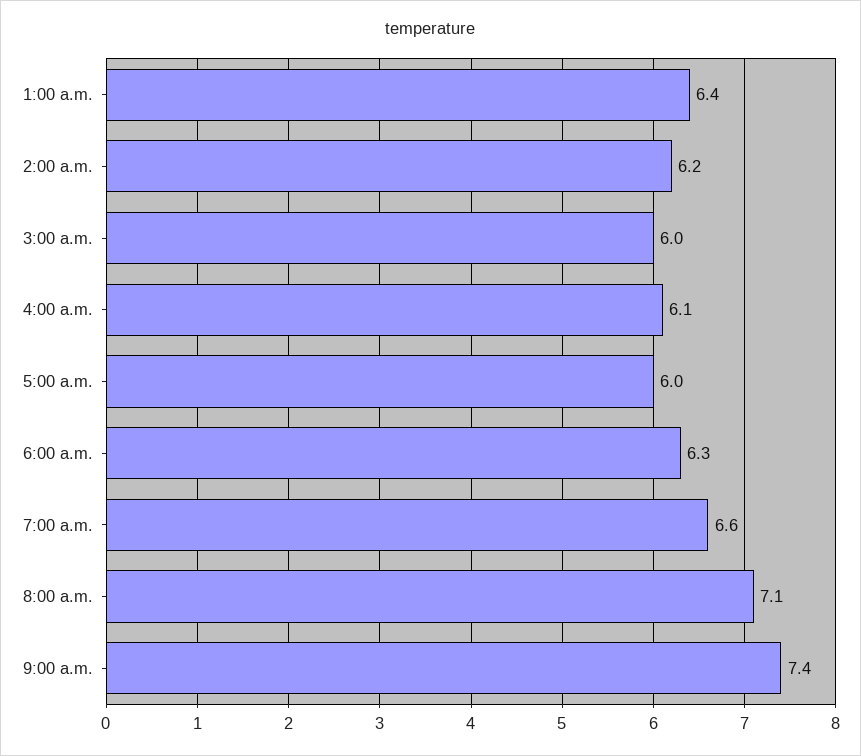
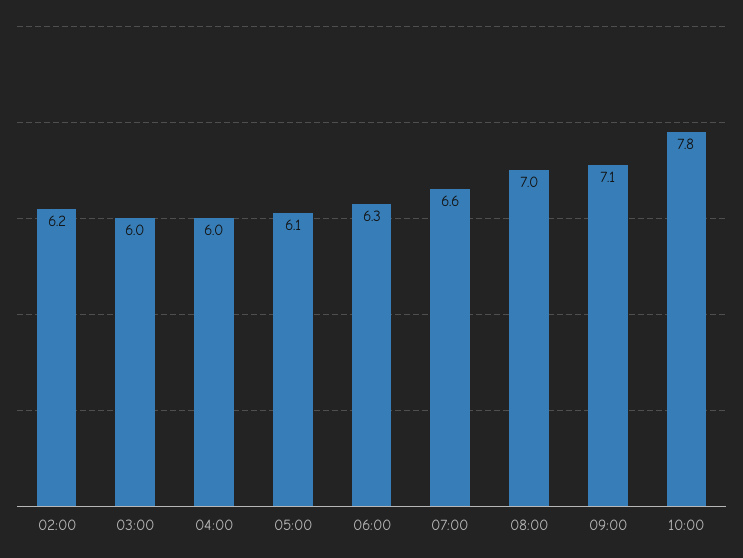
1:00 a.m.: 6.4 -> none
4:00 a.m.: 6.1 -> 6
5:00 a.m.: 6 -> 6.1
8:00 a.m.: 7.1 -> 7
9:00 a.m.: 7.4 -> 7.1
10:00: none -> 7.8

